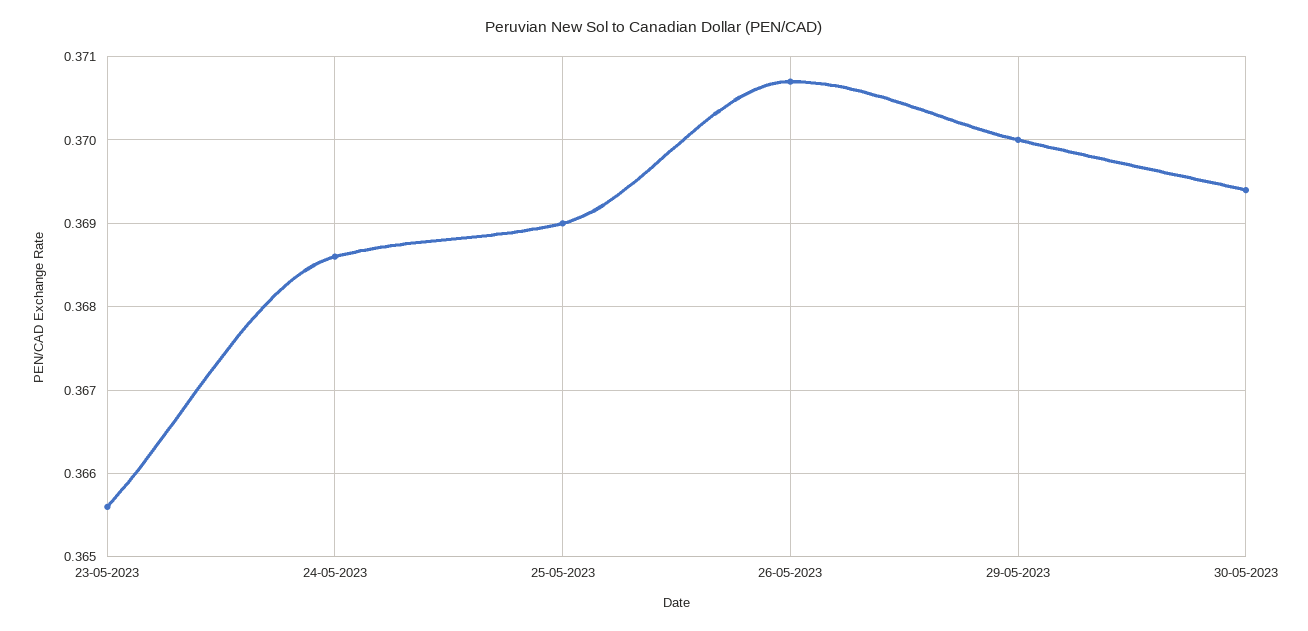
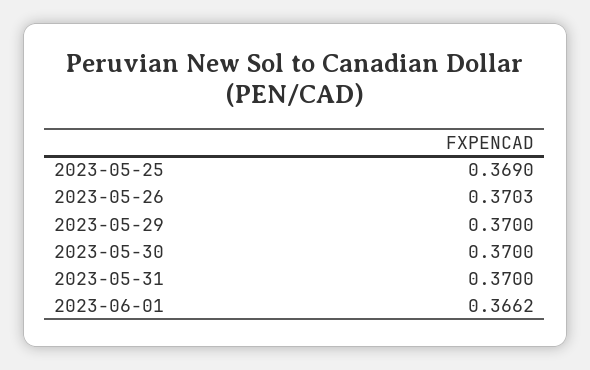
23-05-2023: 0.3656 -> none
24-05-2023: 0.3686 -> none
26-05-2023: 0.3707 -> 0.3703
30-05-2023: 0.3694 -> 0.37
2023-05-31: none -> 0.37
2023-06-01: none -> 0.3662

